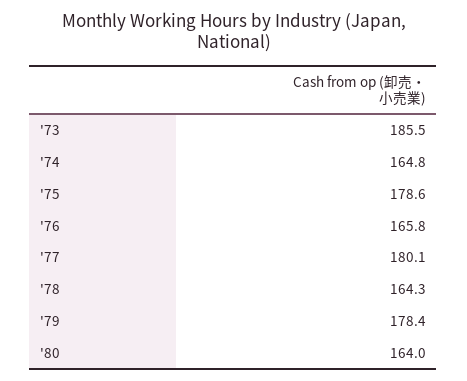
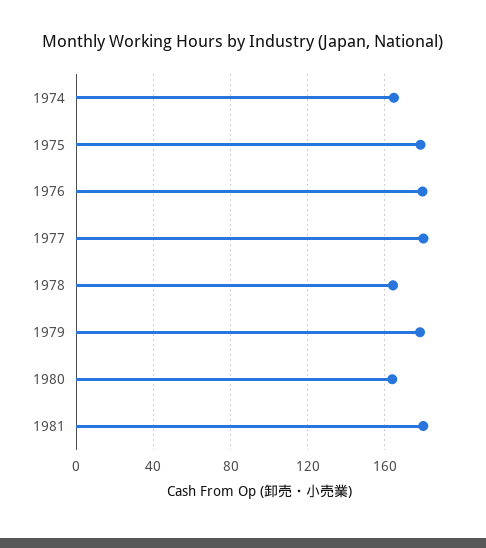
'73: 185.5 -> none
'76: 165.8 -> 180
1981: none -> 180

